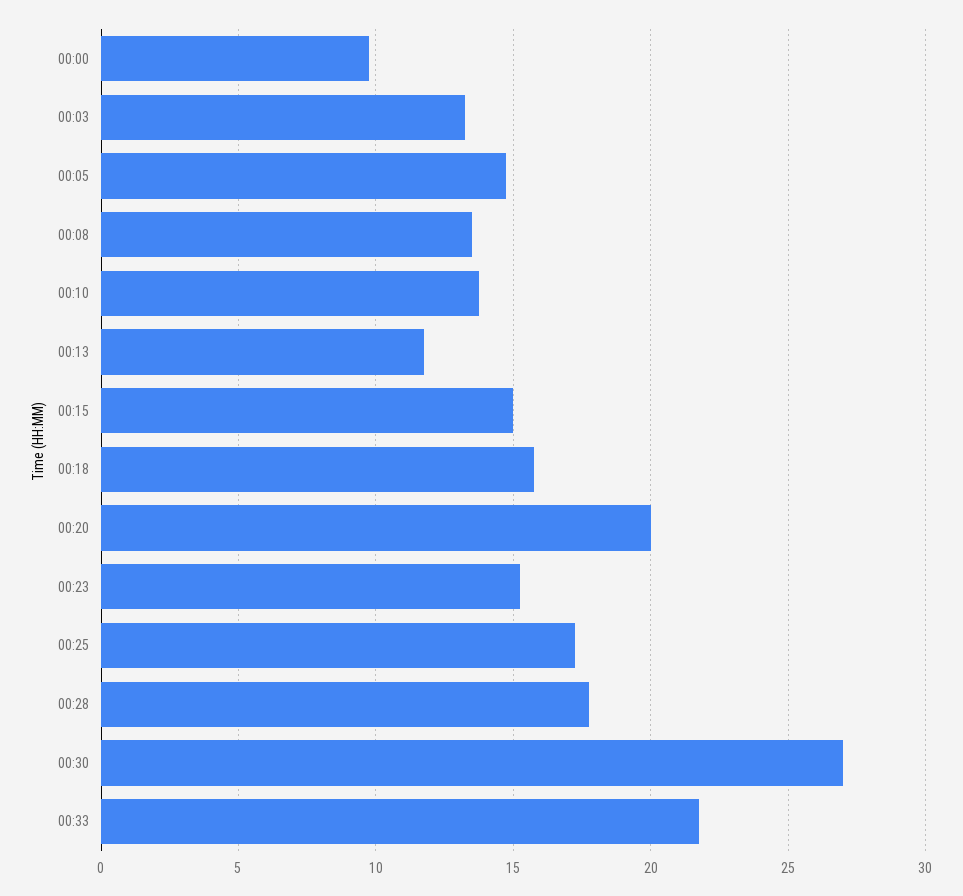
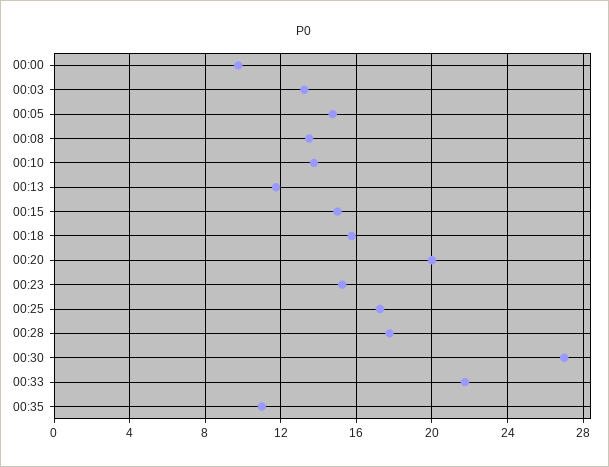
00:35: none -> 11

